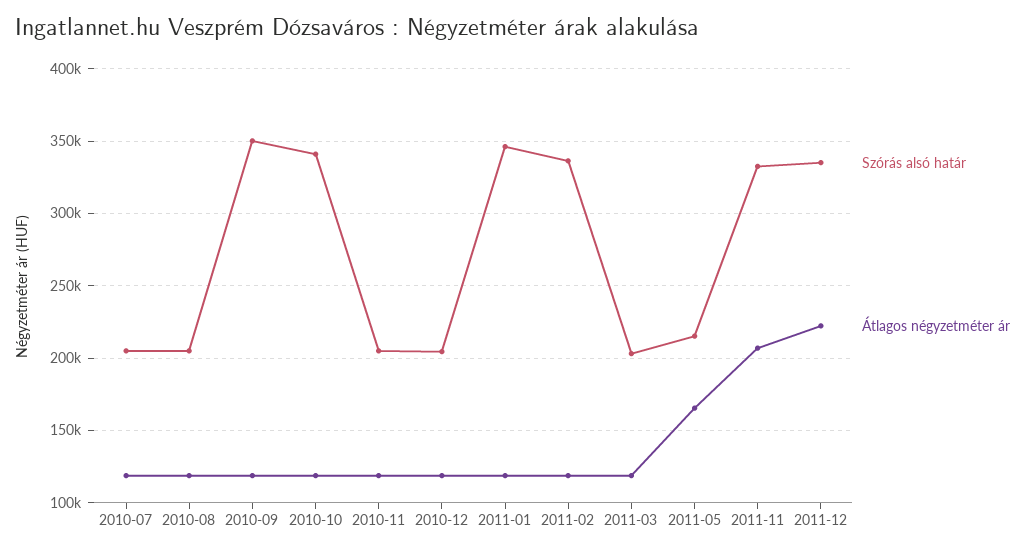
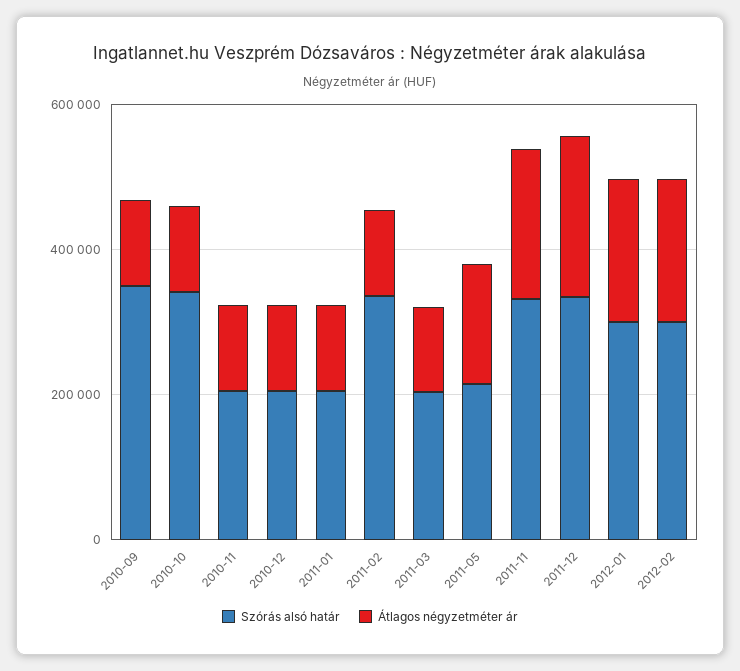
Szórás alsó határ, 2010-07: 205000 -> none
Átlagos négyzetméter ár, 2010-07: 120000 -> none
Szórás alsó határ, 2010-08: 205000 -> none
Átlagos négyzetméter ár, 2010-08: 120000 -> none
Szórás alsó határ, 2011-01: 345000 -> 200000
Szórás alsó határ, 2012-01: none -> 300000
Átlagos négyzetméter ár, 2012-01: none -> 200000
Szórás alsó határ, 2012-02: none -> 300000
Átlagos négyzetméter ár, 2012-02: none -> 200000

